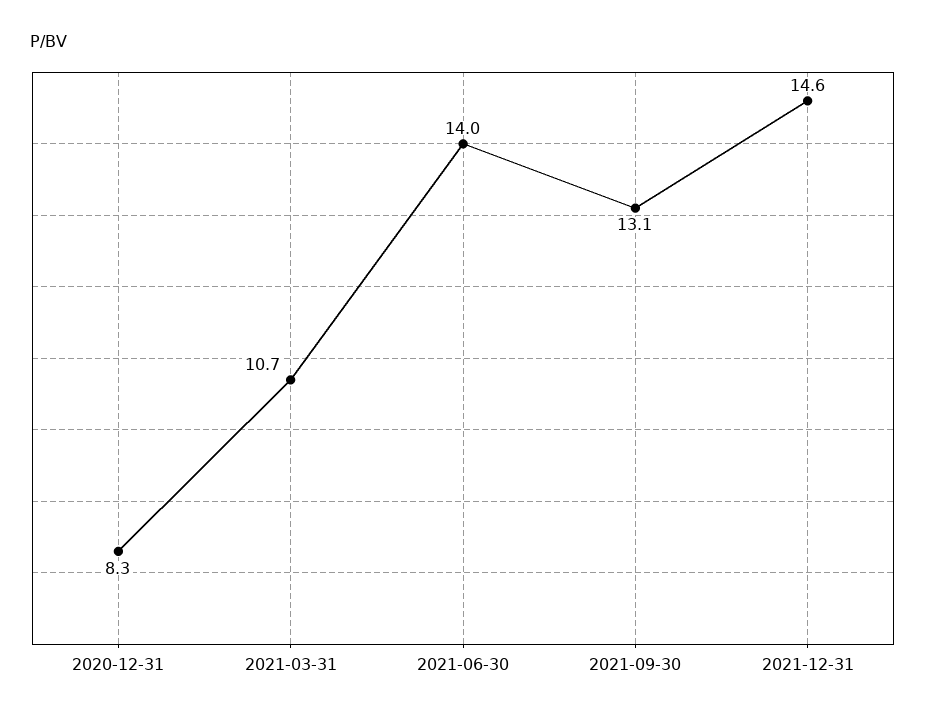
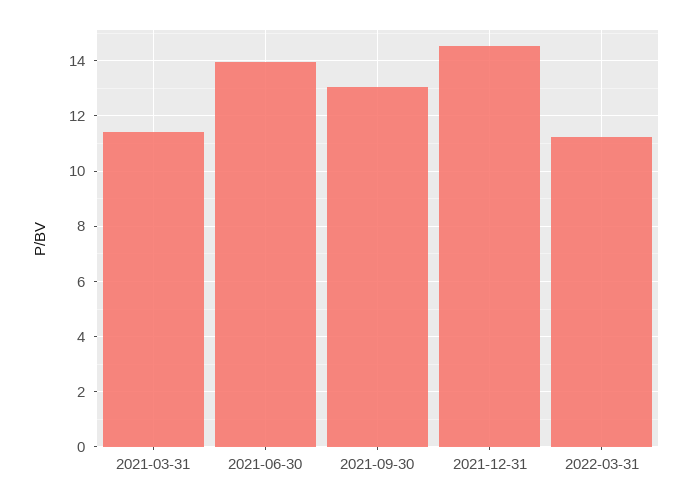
2020-12-31: 8.3 -> none
2021-03-31: 10.7 -> 11.5
2022-03-31: none -> 11.25

